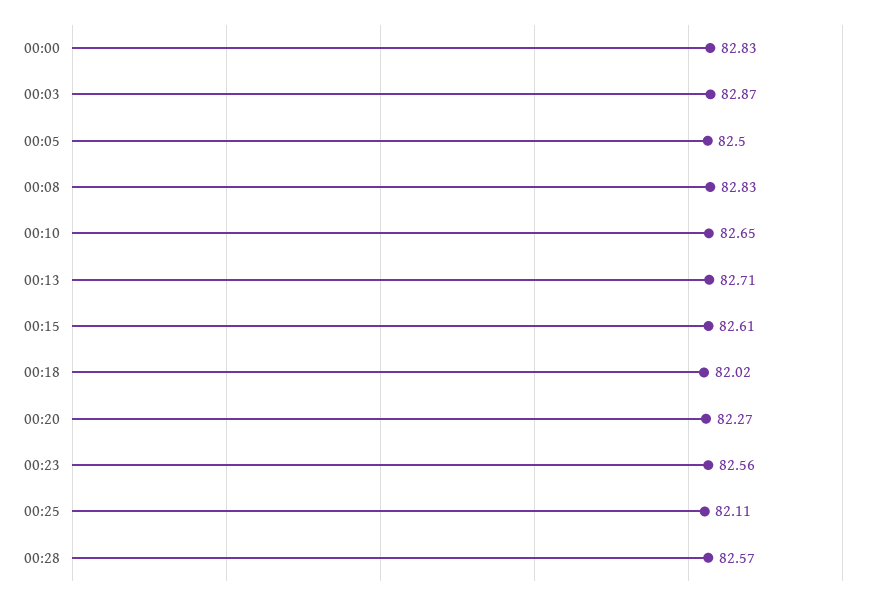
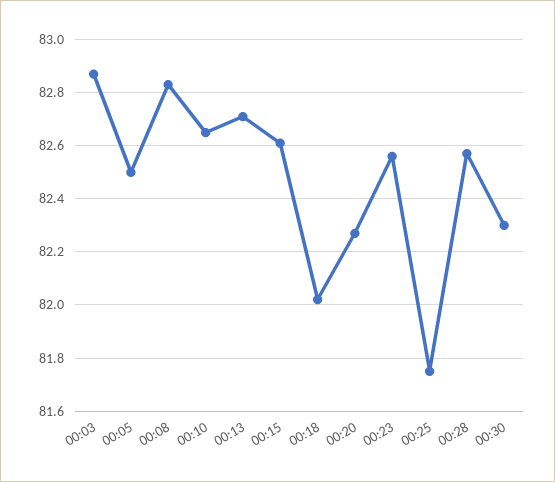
00:00: 82.83 -> none
00:25: 82.11 -> 81.75
00:30: none -> 82.3

